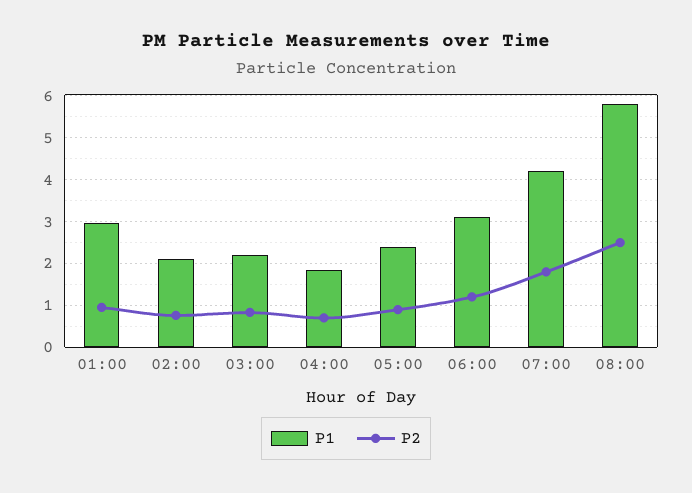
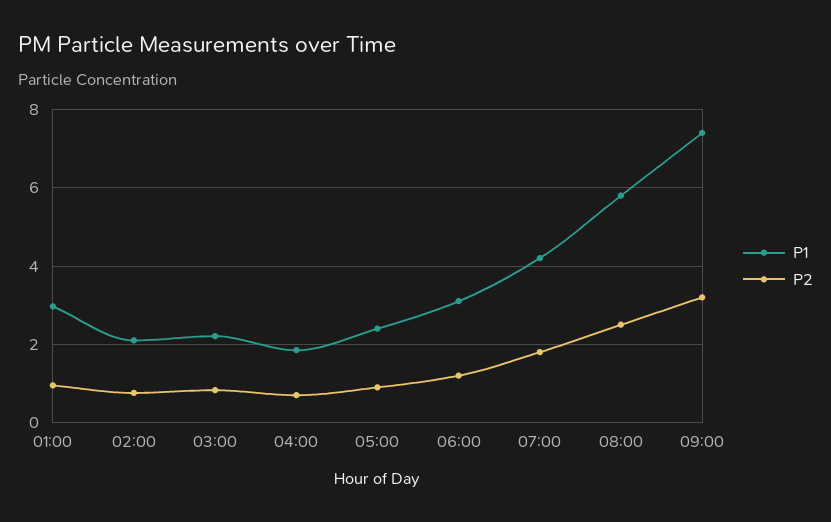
P1, 09:00: none -> 7.4
P2, 09:00: none -> 3.2

